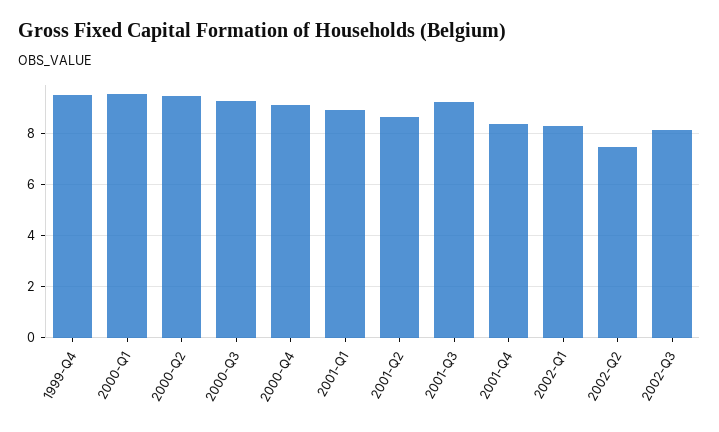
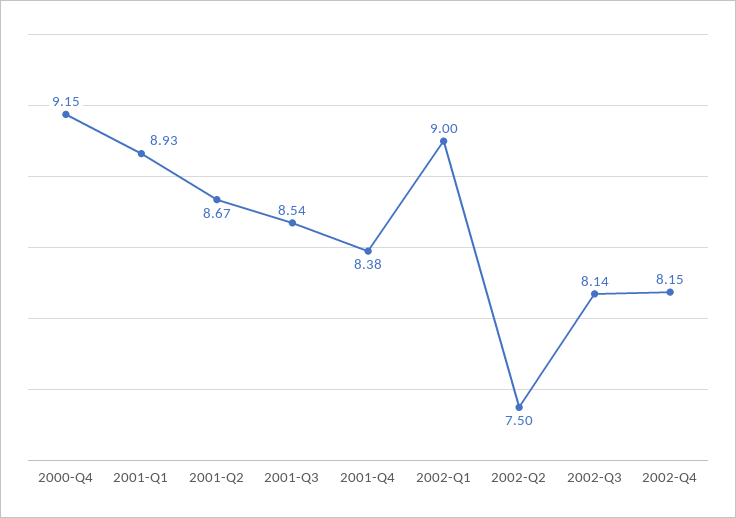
1999-Q4: 9.5 -> none
2000-Q1: 9.5 -> none
2000-Q2: 9.5 -> none
2000-Q3: 9.25 -> none
2001-Q3: 9.25 -> 8.54
2002-Q1: 8.25 -> 9
2002-Q4: none -> 8.15

